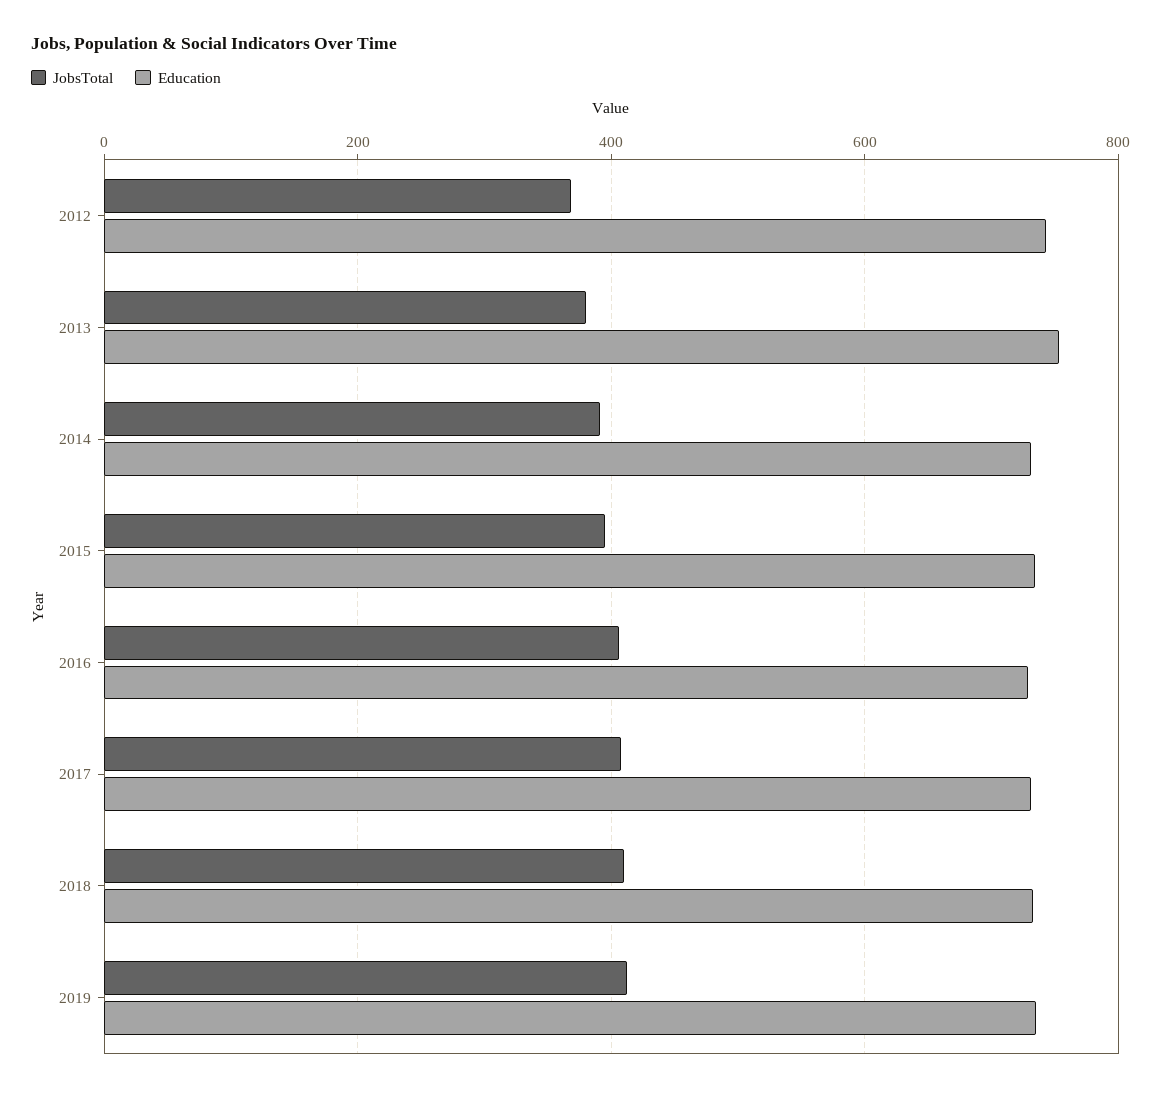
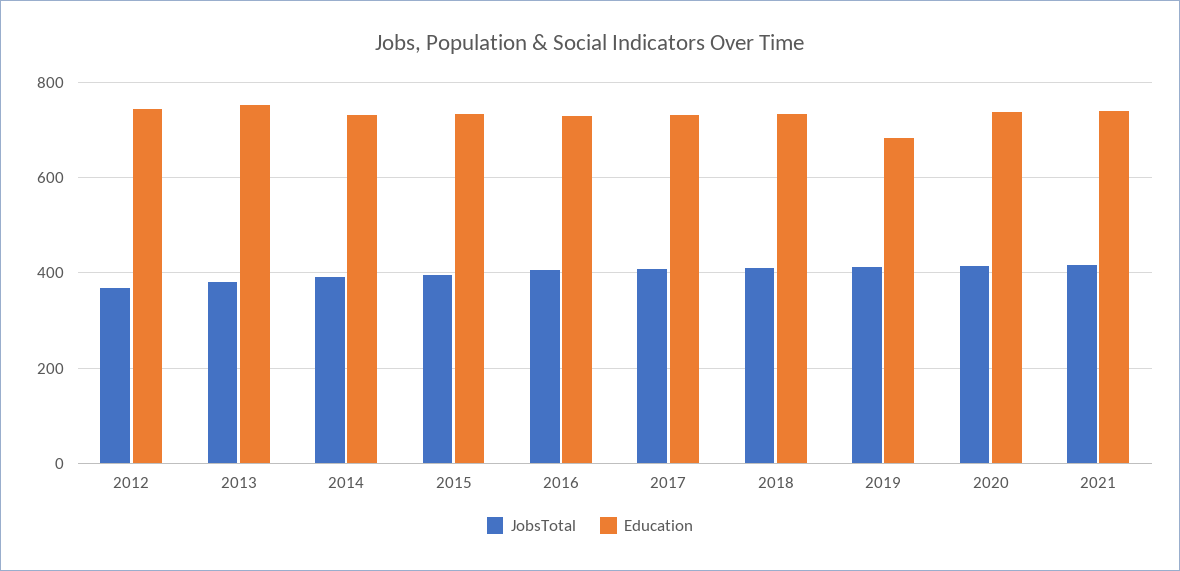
Education, 2019: 740 -> 680
JobsTotal, 2020: none -> 420
Education, 2020: none -> 740
JobsTotal, 2021: none -> 420
Education, 2021: none -> 740

